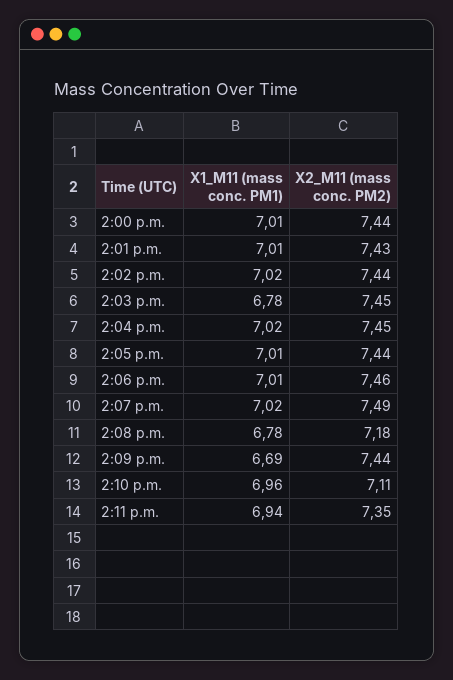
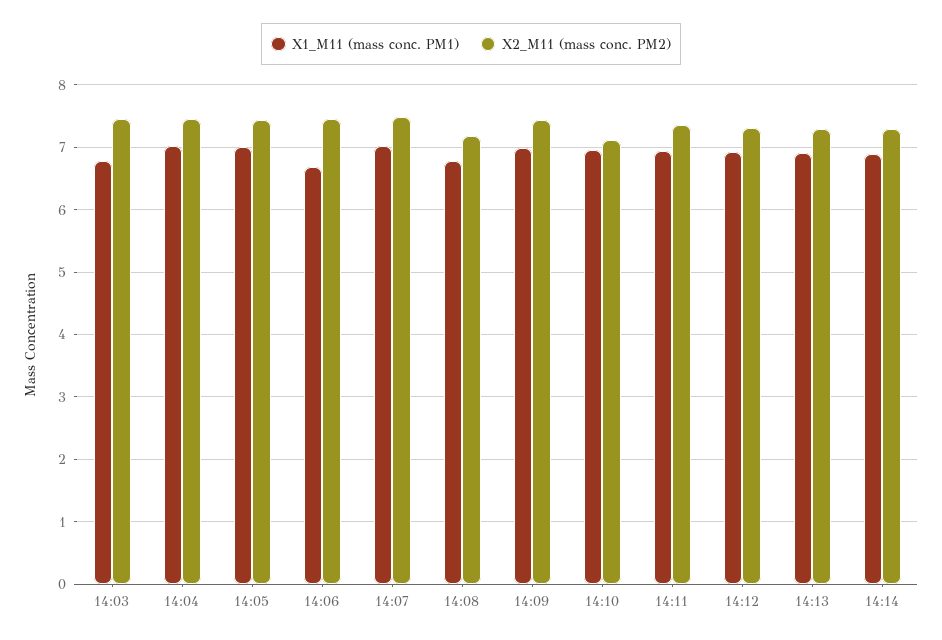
X1_M11 (mass conc. PM1), 2:00 p.m.: 7.01 -> none
X2_M11 (mass conc. PM2), 2:00 p.m.: 7.44 -> none
X1_M11 (mass conc. PM1), 2:01 p.m.: 7.01 -> none
X2_M11 (mass conc. PM2), 2:01 p.m.: 7.43 -> none
X1_M11 (mass conc. PM1), 2:02 p.m.: 7.02 -> none
X2_M11 (mass conc. PM2), 2:02 p.m.: 7.44 -> none
X1_M11 (mass conc. PM1), 2:06 p.m.: 7.01 -> 6.7
X1_M11 (mass conc. PM1), 2:09 p.m.: 6.69 -> 7
X1_M11 (mass conc. PM1), 14:12: none -> 6.9
X2_M11 (mass conc. PM2), 14:12: none -> 7.3
X1_M11 (mass conc. PM1), 14:13: none -> 6.9
X2_M11 (mass conc. PM2), 14:13: none -> 7.3
X1_M11 (mass conc. PM1), 14:14: none -> 6.9
X2_M11 (mass conc. PM2), 14:14: none -> 7.3

